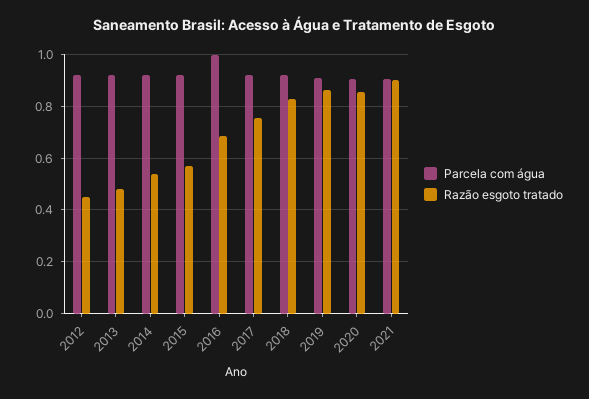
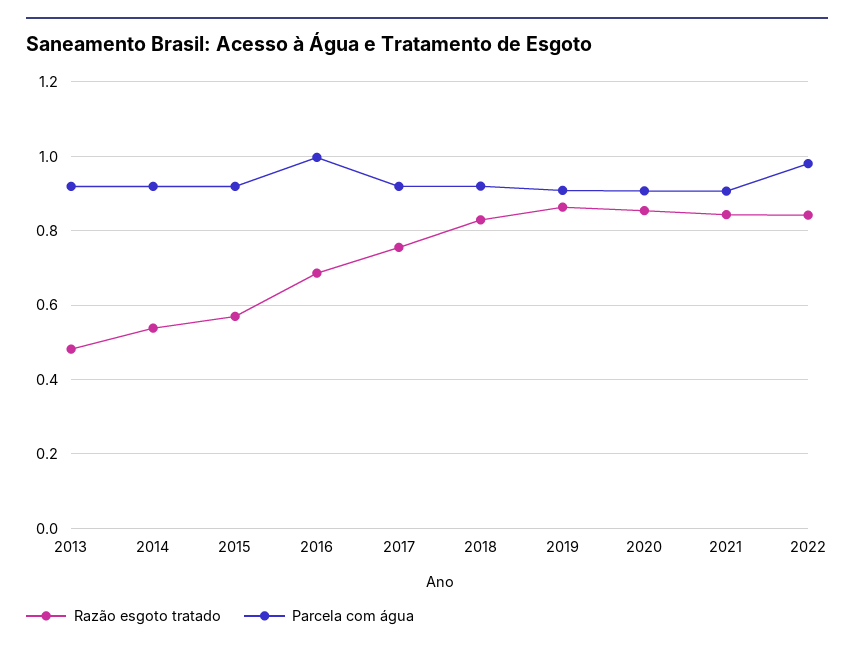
Parcela com água, 2012: 0.925 -> none
Razão esgoto tratado, 2012: 0.45 -> none
Razão esgoto tratado, 2021: 0.9 -> 0.84
Razão esgoto tratado, 2022: none -> 0.84
Parcela com água, 2022: none -> 0.98

